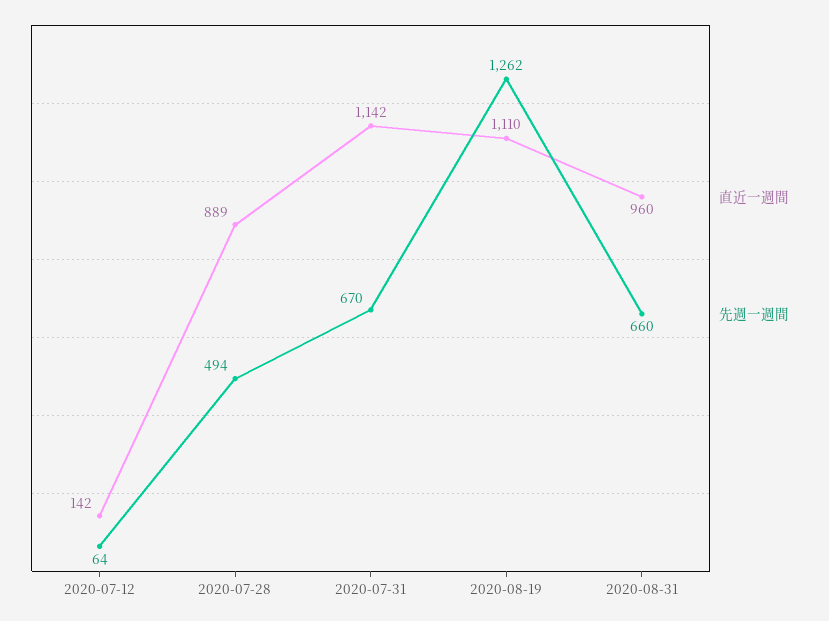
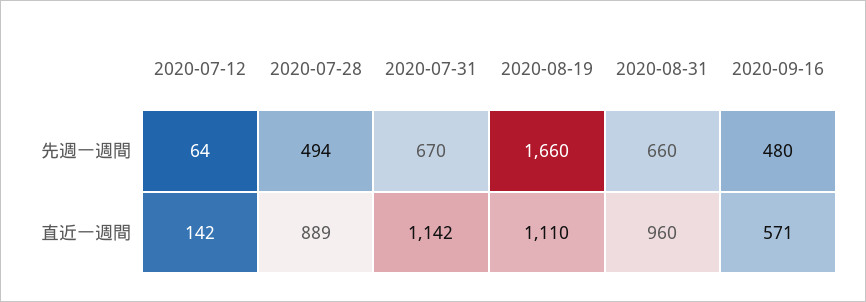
先週一週間, 2020-08-19: 1262 -> 1660
先週一週間, 2020-09-16: none -> 480
直近一週間, 2020-09-16: none -> 571

